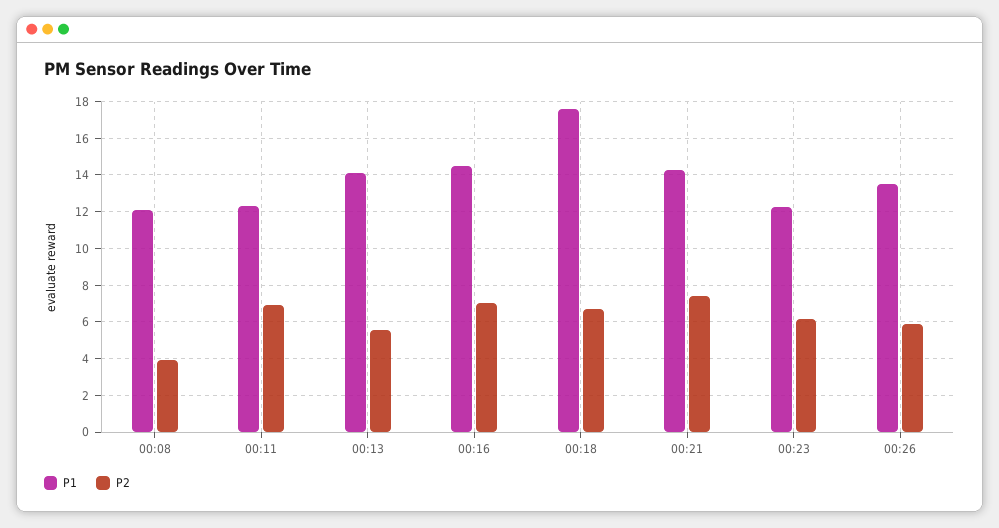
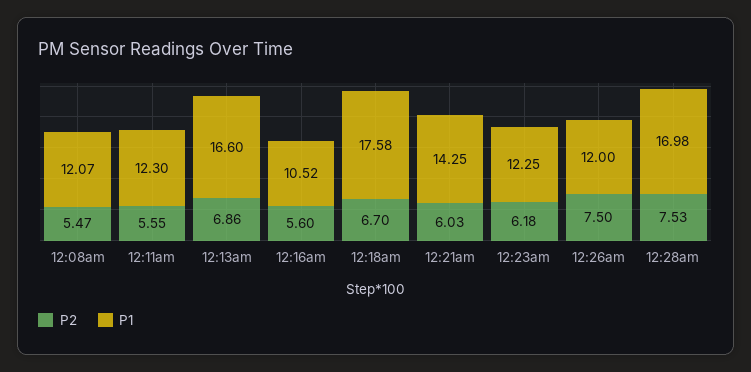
P2, 00:08: 4 -> 5.47
P2, 00:11: 7 -> 5.55
P1, 00:13: 14 -> 16.6
P2, 00:13: 5.5 -> 6.86
P1, 00:16: 14.5 -> 10.52
P2, 00:16: 7 -> 5.6
P2, 00:21: 7.5 -> 6.03
P1, 00:26: 13.5 -> 12
P2, 00:26: 6 -> 7.5
P2, 12:28am: none -> 7.53
P1, 12:28am: none -> 16.98

